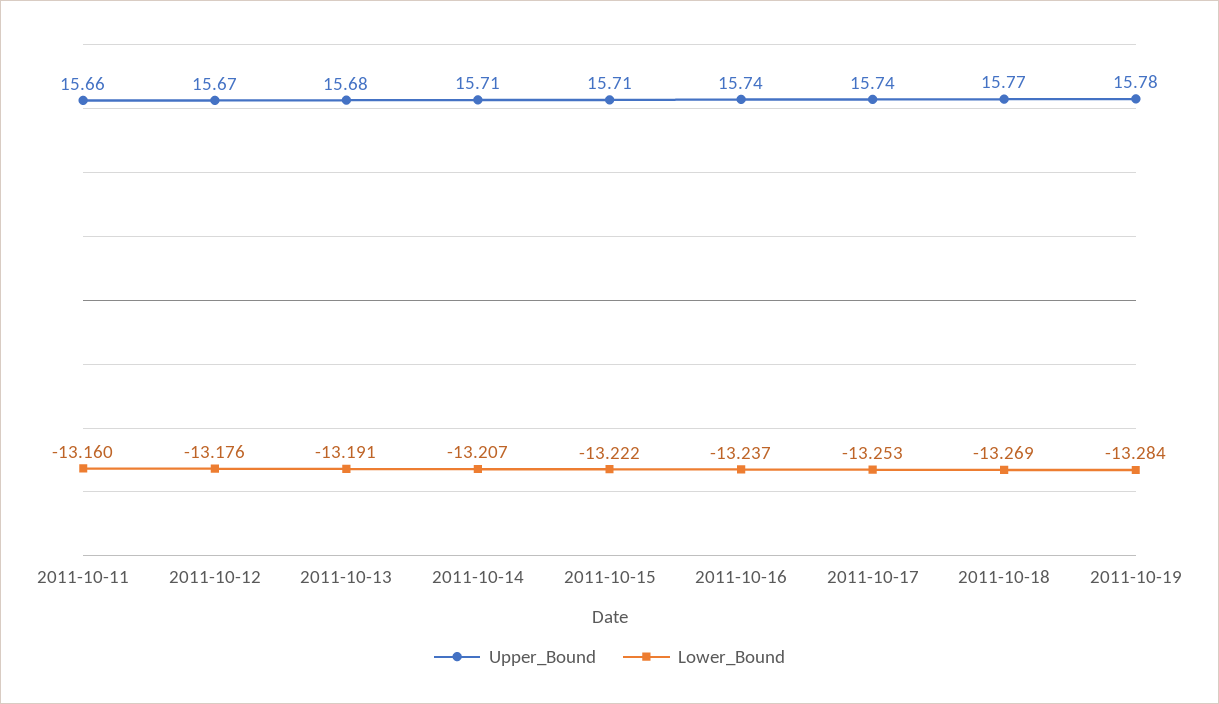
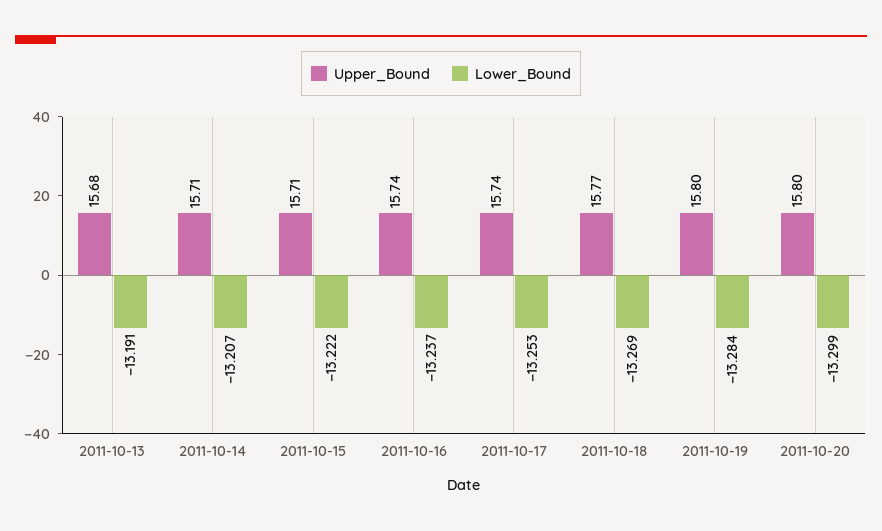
Upper_Bound, 2011-10-11: 15.66 -> none
Lower_Bound, 2011-10-11: -13.16 -> none
Upper_Bound, 2011-10-12: 15.67 -> none
Lower_Bound, 2011-10-12: -13.176 -> none
Upper_Bound, 2011-10-19: 15.78 -> 15.8
Upper_Bound, 2011-10-20: none -> 15.8
Lower_Bound, 2011-10-20: none -> -13.299

